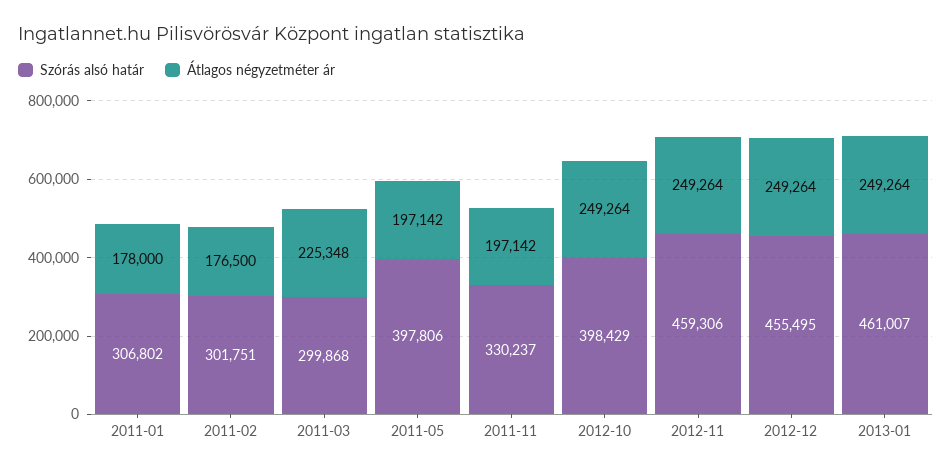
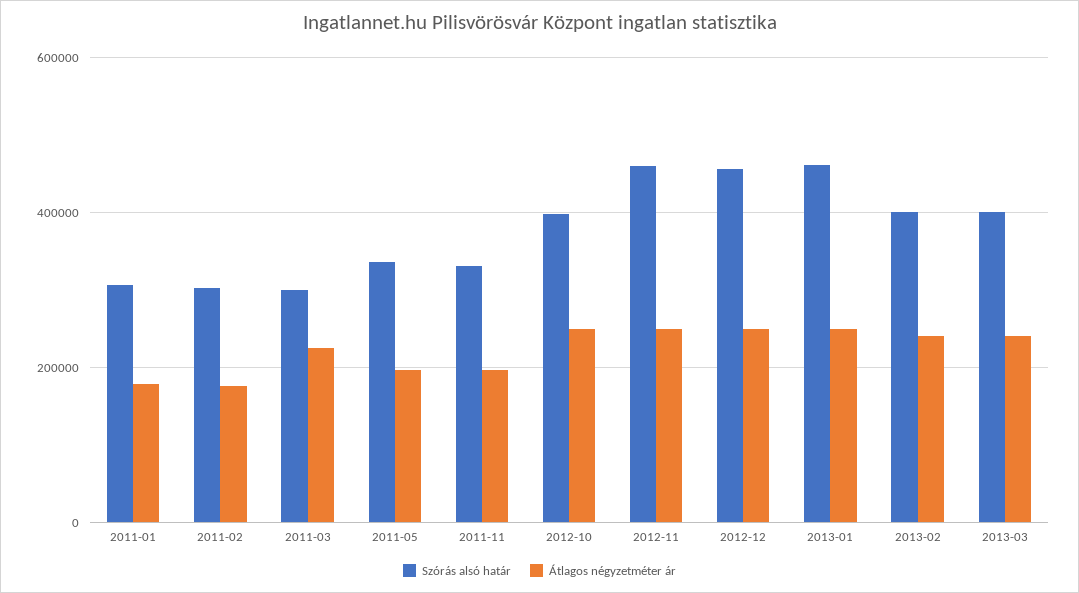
Szórás alsó határ, 2011-05: 397806 -> 340000
Szórás alsó határ, 2013-02: none -> 400000
Átlagos négyzetméter ár, 2013-02: none -> 240000
Szórás alsó határ, 2013-03: none -> 400000
Átlagos négyzetméter ár, 2013-03: none -> 240000

